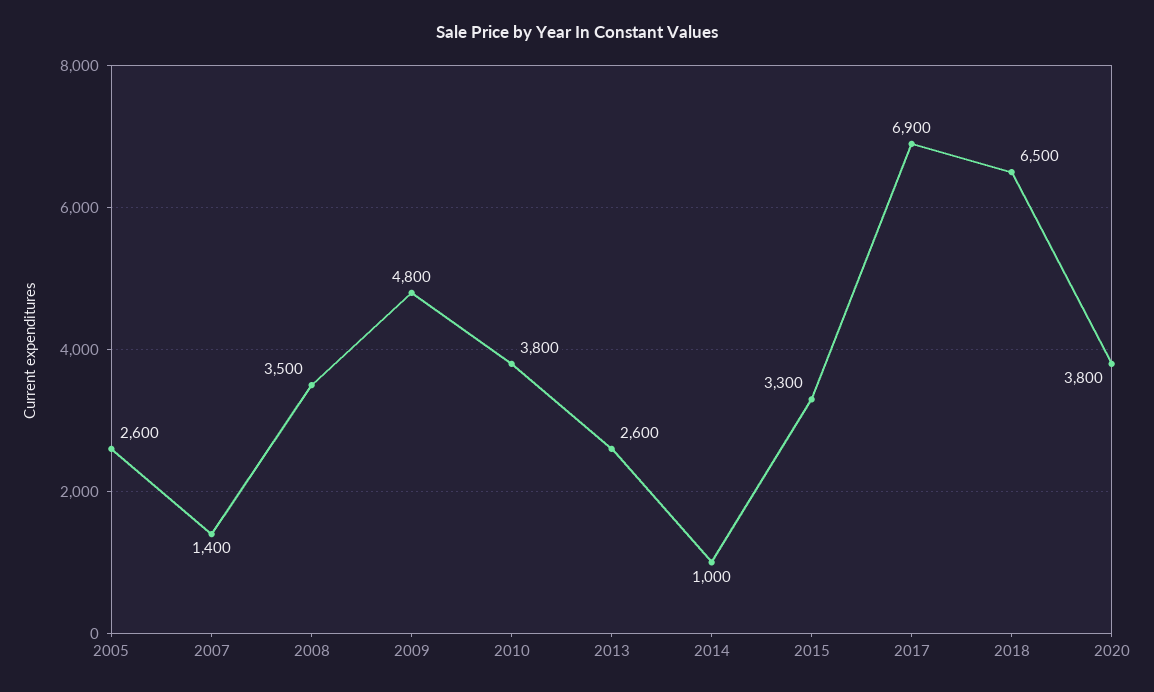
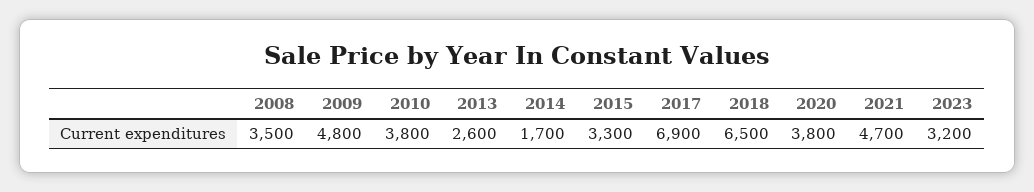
2005: 2600 -> none
2007: 1400 -> none
2014: 1000 -> 1700
2021: none -> 4700
2023: none -> 3200

